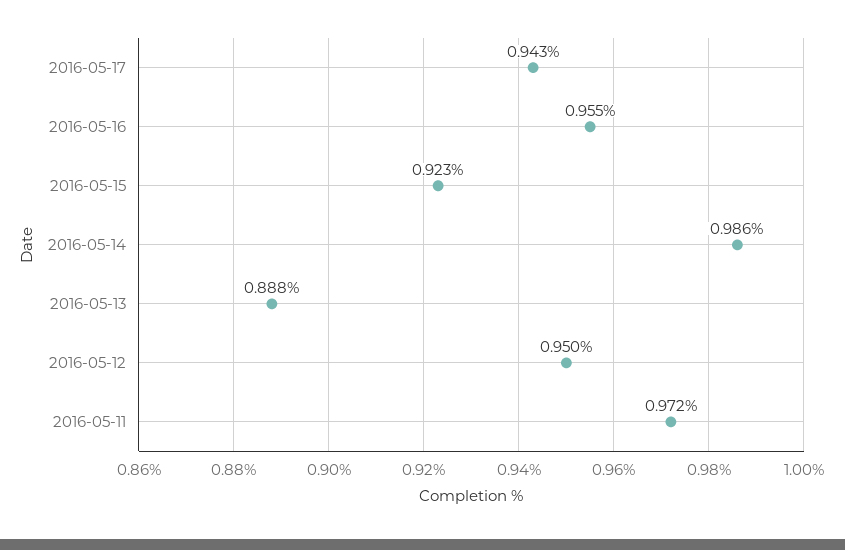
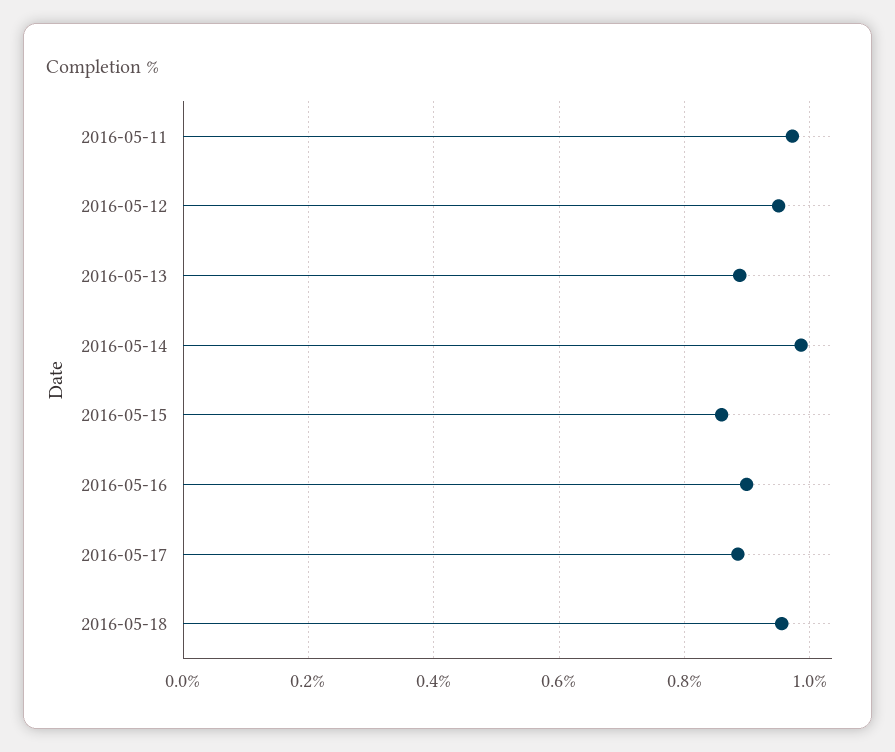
2016-05-17: 0.943 -> 0.88
2016-05-16: 0.955 -> 0.9
2016-05-15: 0.923 -> 0.86
2016-05-18: none -> 0.96

